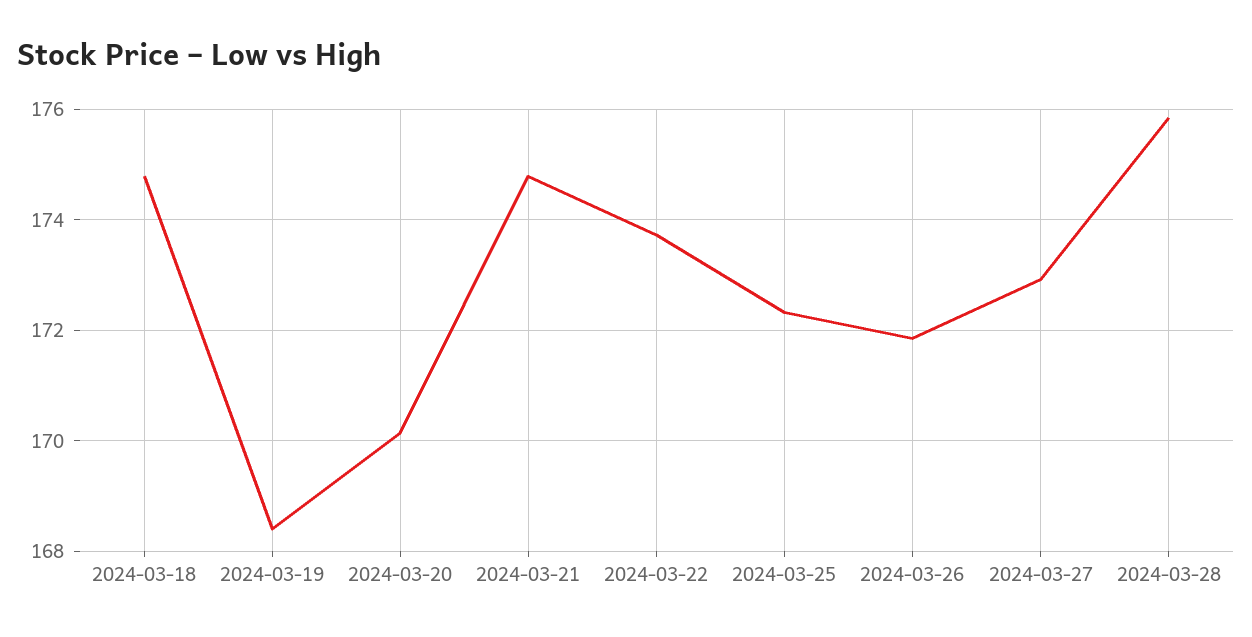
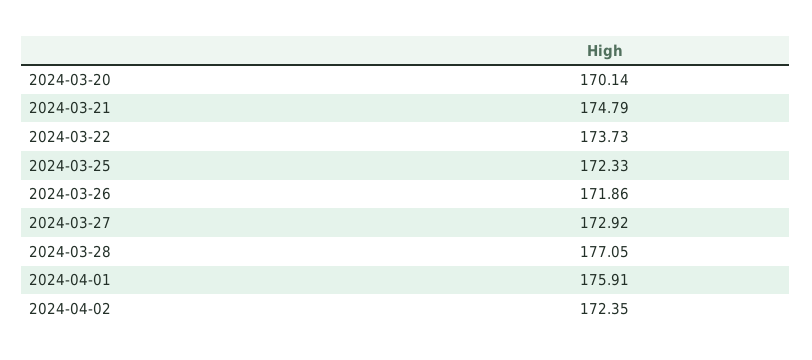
2024-03-18: 174.8 -> none
2024-03-19: 168.4 -> none
2024-03-28: 175.8 -> 177.05
2024-04-01: none -> 175.91
2024-04-02: none -> 172.35

